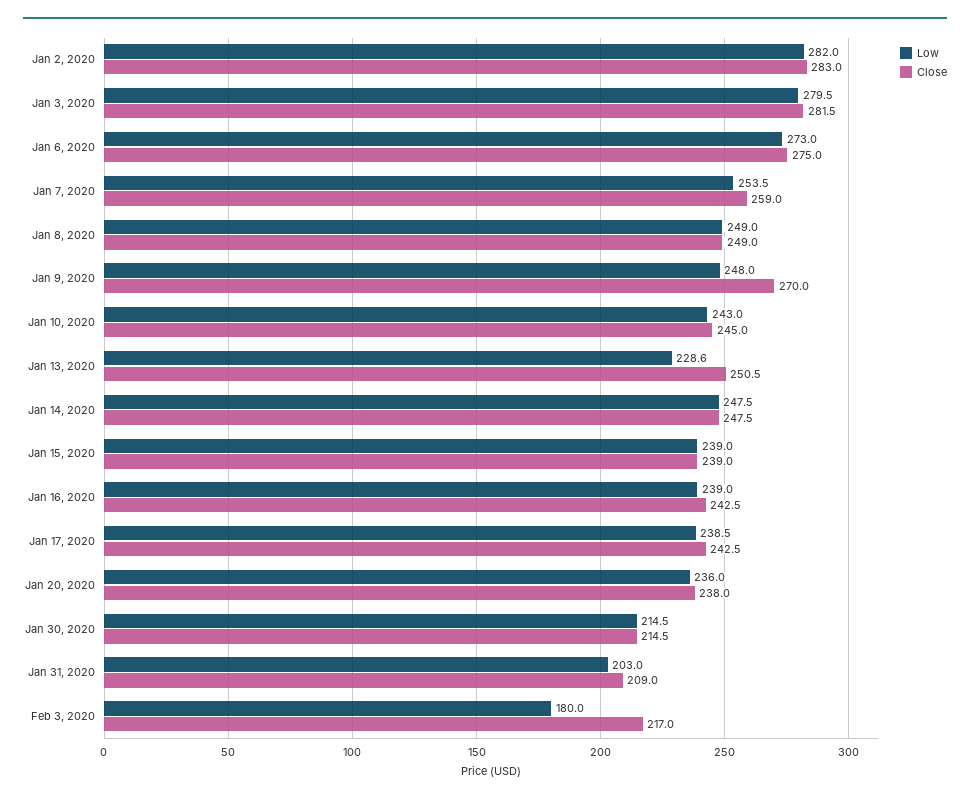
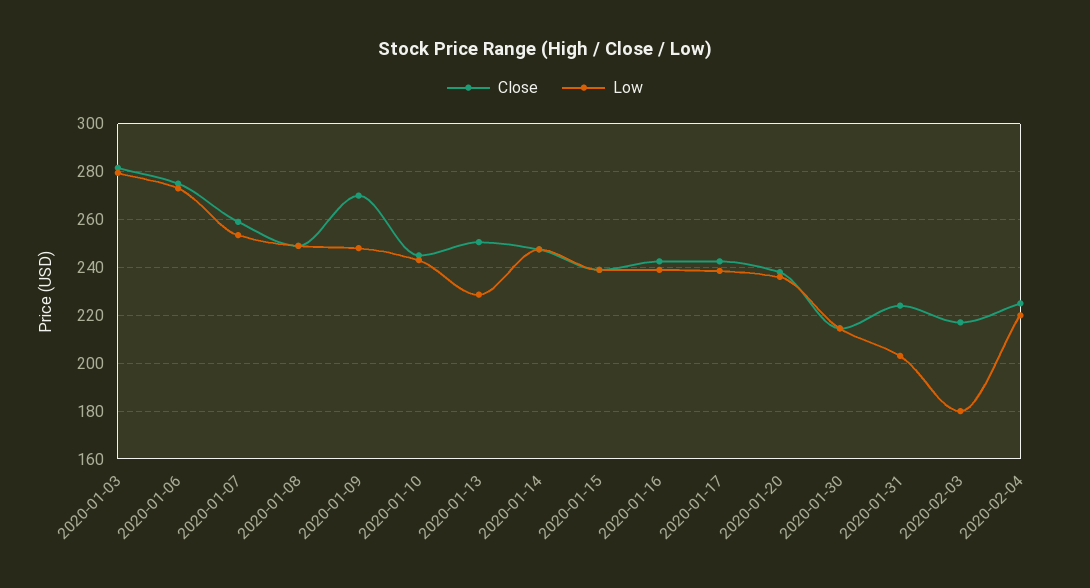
Low, Jan 2, 2020: 282 -> none
Close, Jan 2, 2020: 283 -> none
Close, Jan 31, 2020: 209 -> 225
Close, 2020-02-04: none -> 225
Low, 2020-02-04: none -> 220

